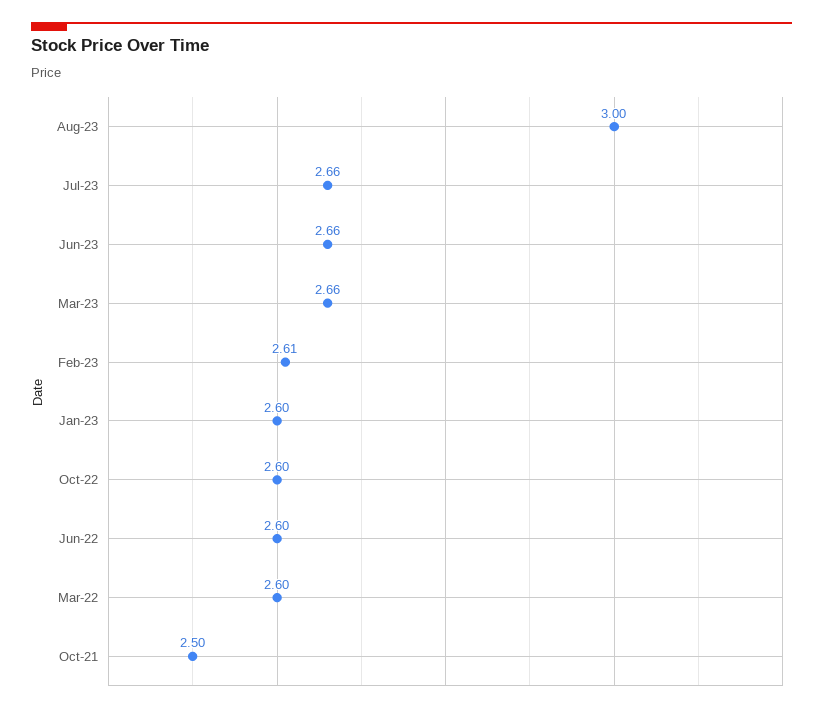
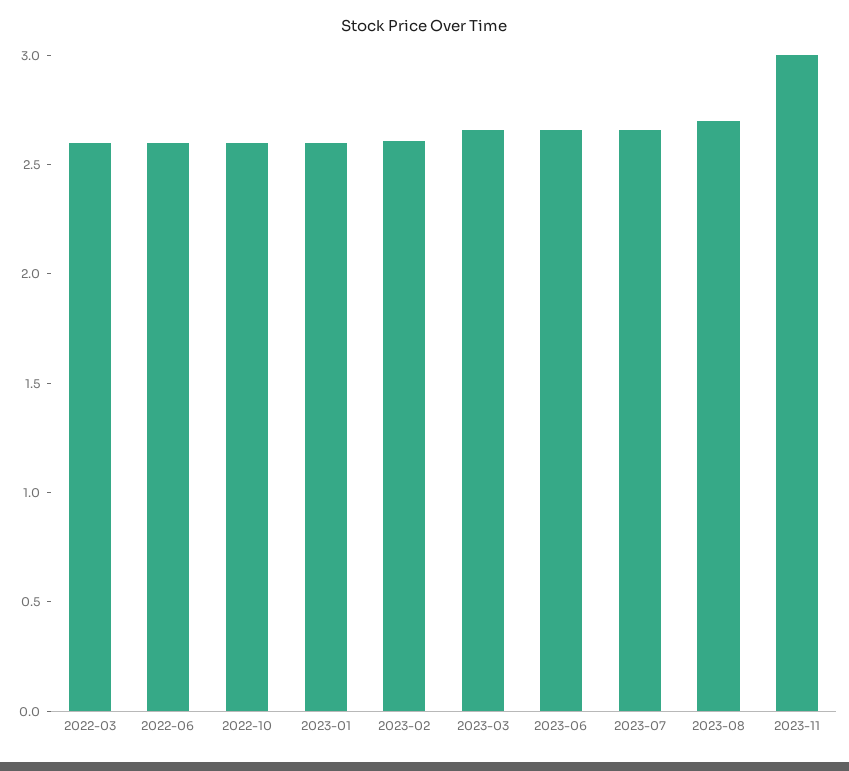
Aug-23: 3 -> 2.7
Oct-21: 2.5 -> none
2023-11: none -> 3

